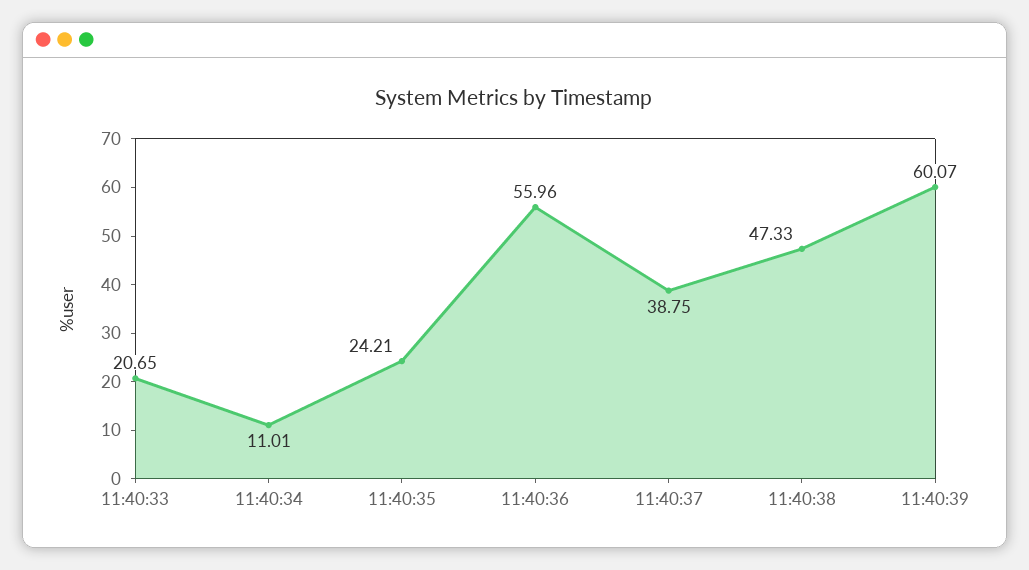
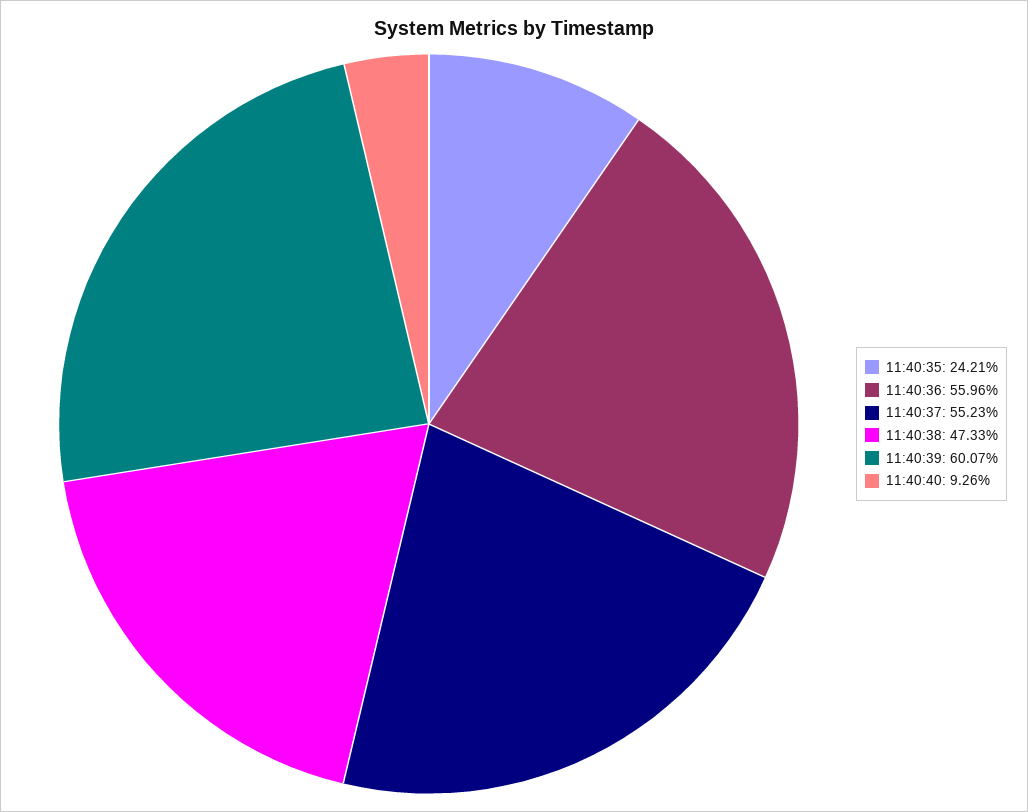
11:40:33: 20.65 -> none
11:40:34: 11.01 -> none
11:40:37: 38.75 -> 55.23
11:40:40: none -> 9.26

